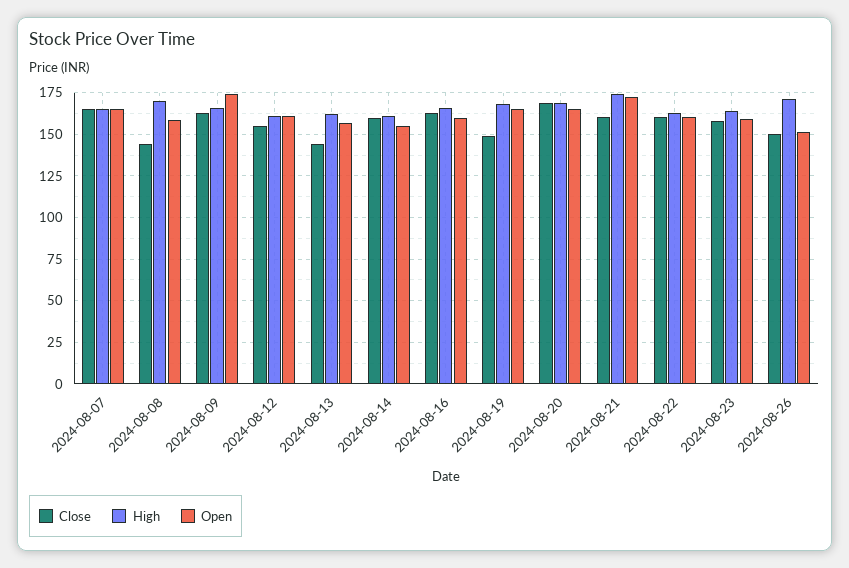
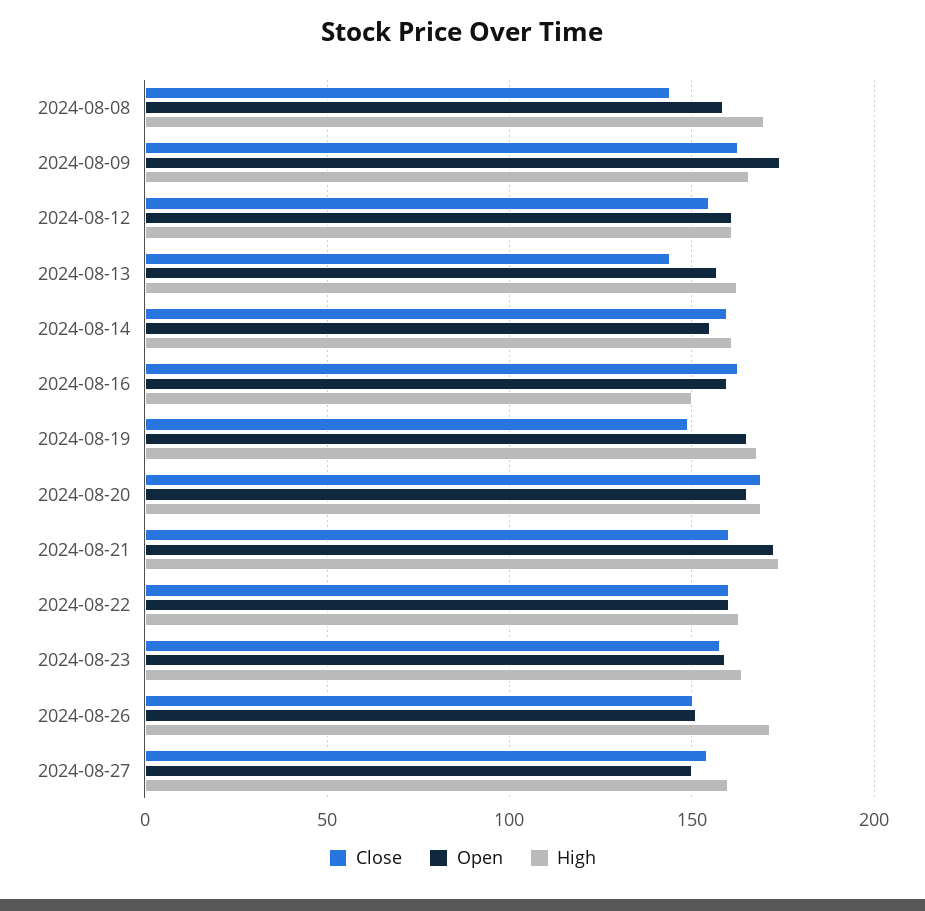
Close, 2024-08-07: 165 -> none
High, 2024-08-07: 165 -> none
Open, 2024-08-07: 165 -> none
High, 2024-08-16: 165 -> 150
Close, 2024-08-27: none -> 155
Open, 2024-08-27: none -> 150
High, 2024-08-27: none -> 160

